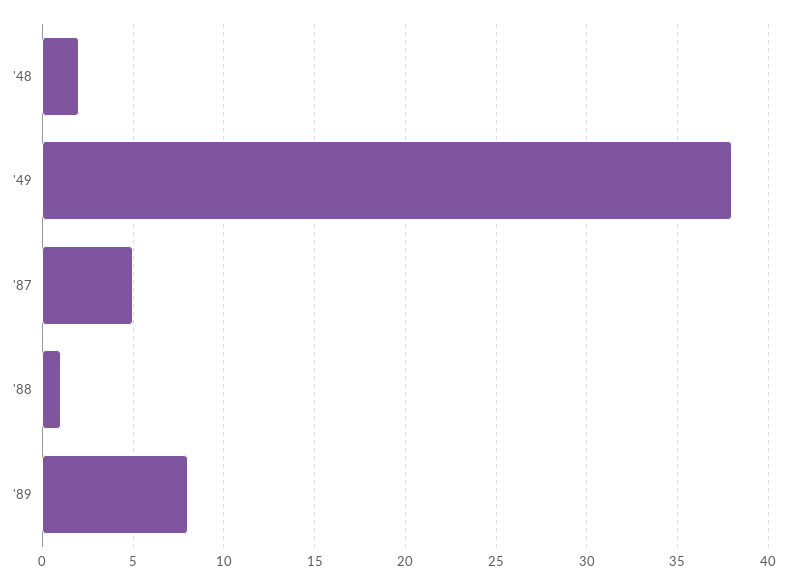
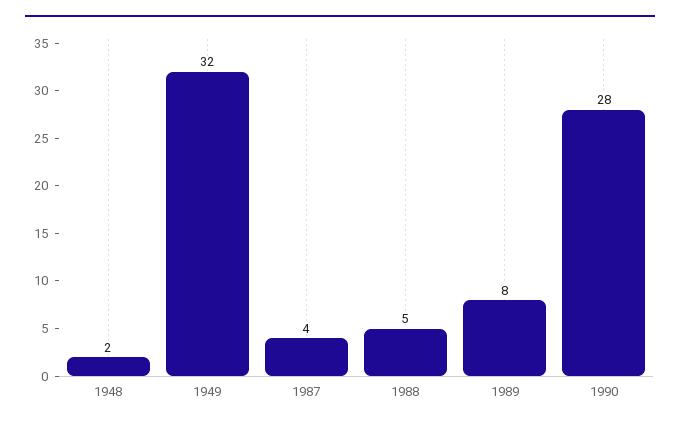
'49: 38 -> 32
'87: 5 -> 4
'88: 1 -> 5
1990: none -> 28

